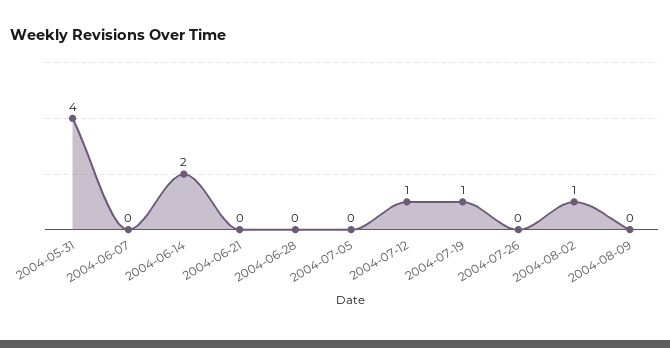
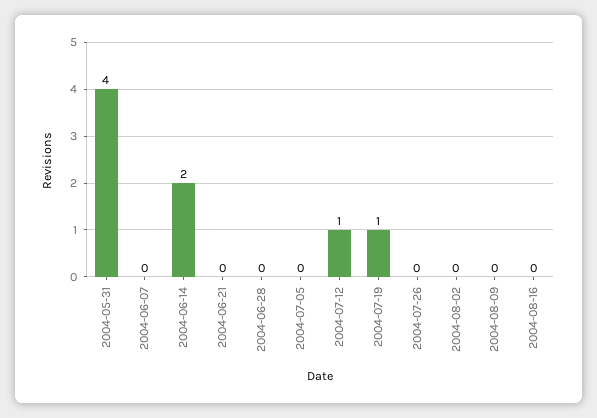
2004-08-02: 1 -> 0
2004-08-16: none -> 0

